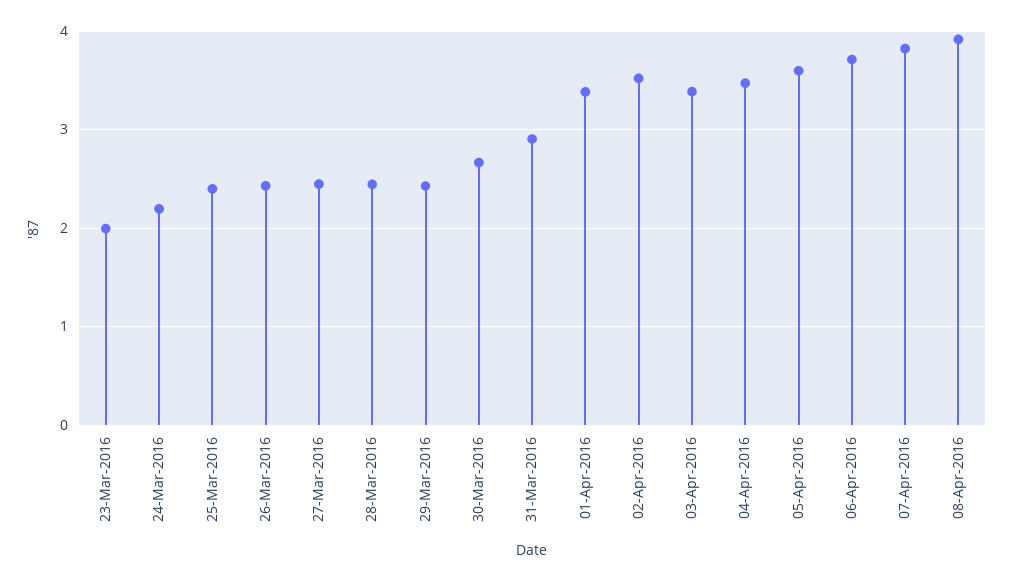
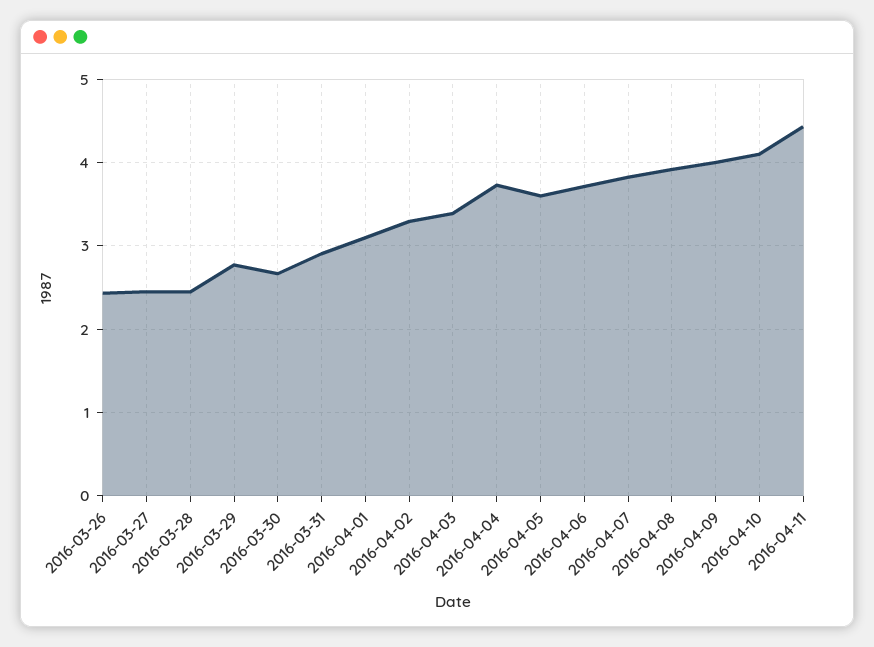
23-Mar-2016: 2 -> none
24-Mar-2016: 2.2 -> none
25-Mar-2016: 2.4 -> none
29-Mar-2016: 2.4 -> 2.8
01-Apr-2016: 3.4 -> 3.1
02-Apr-2016: 3.5 -> 3.3
04-Apr-2016: 3.5 -> 3.7
2016-04-09: none -> 4
2016-04-10: none -> 4.1
2016-04-11: none -> 4.4

